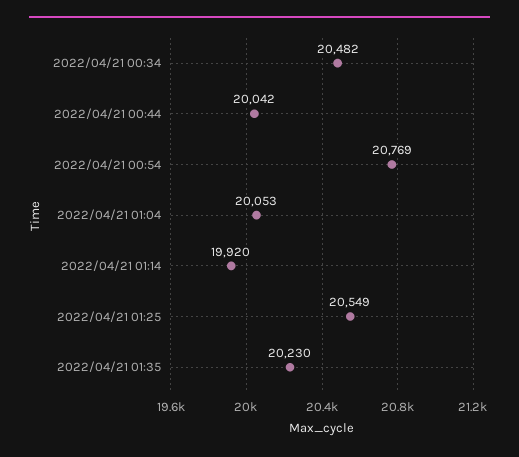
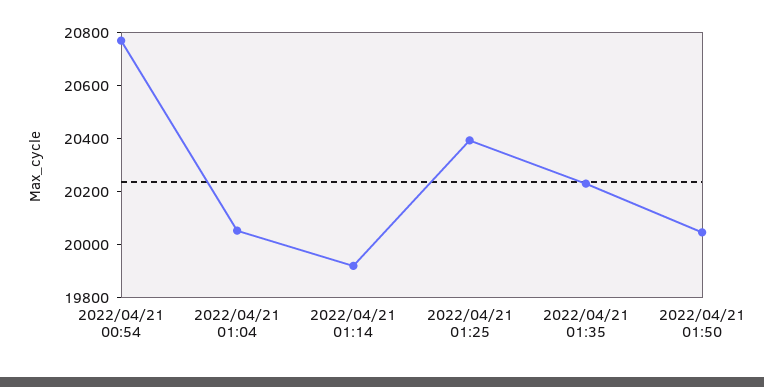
2022/04/21 00:34: 20482 -> none
2022/04/21 00:44: 20042 -> none
2022/04/21 01:25: 20549 -> 20400
2022/04/21 01:50: none -> 20050

